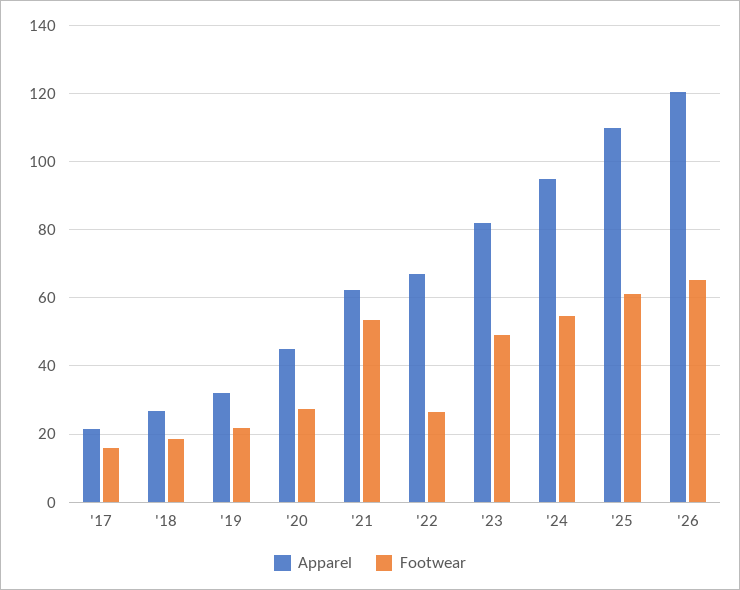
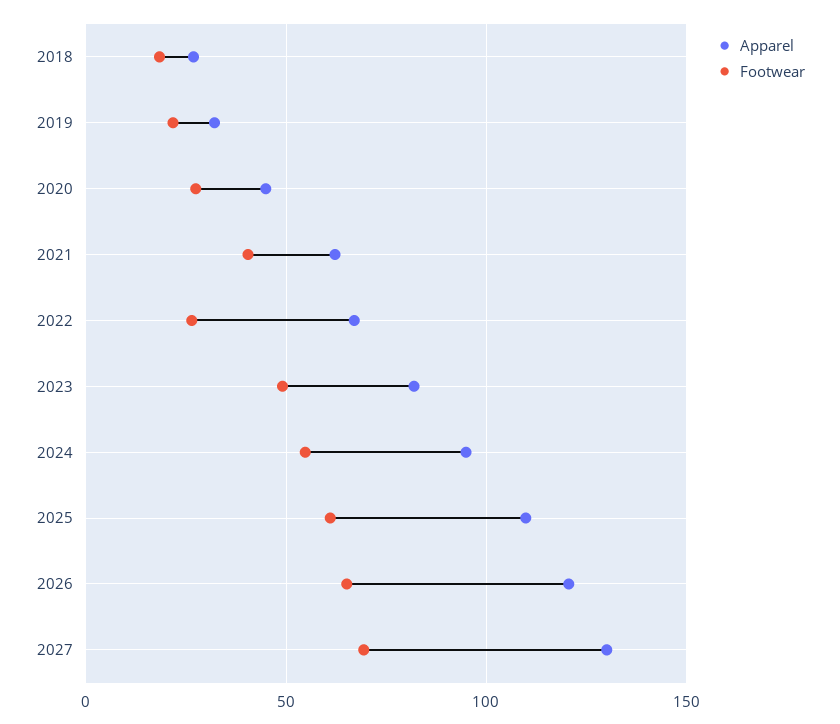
Apparel, '17: 22 -> none
Footwear, '17: 16 -> none
Footwear, '21: 54 -> 40
Apparel, 2027: none -> 130
Footwear, 2027: none -> 70

